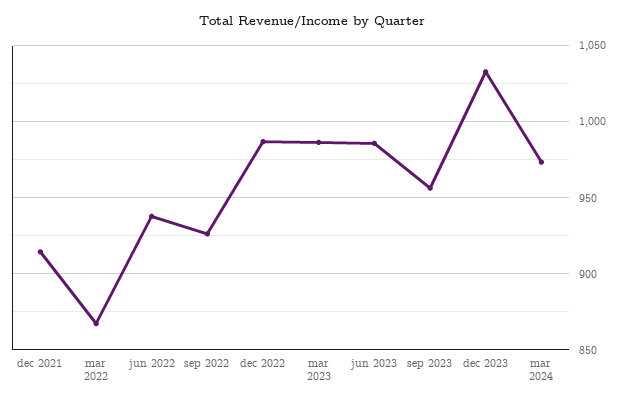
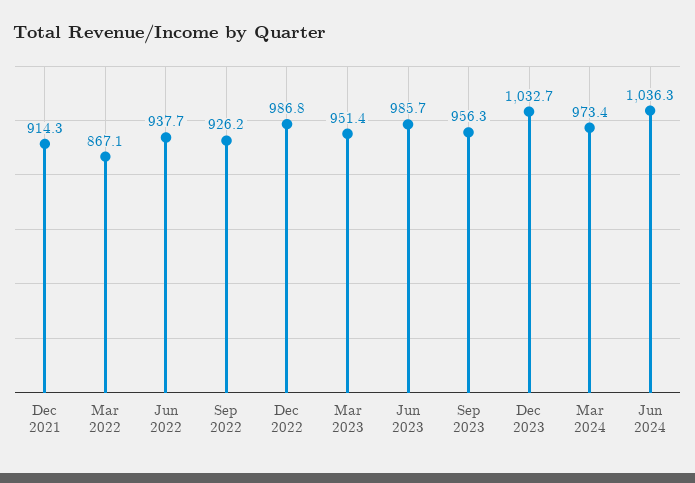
mar 2023: 985 -> 951.4
Jun 2024: none -> 1036.3

